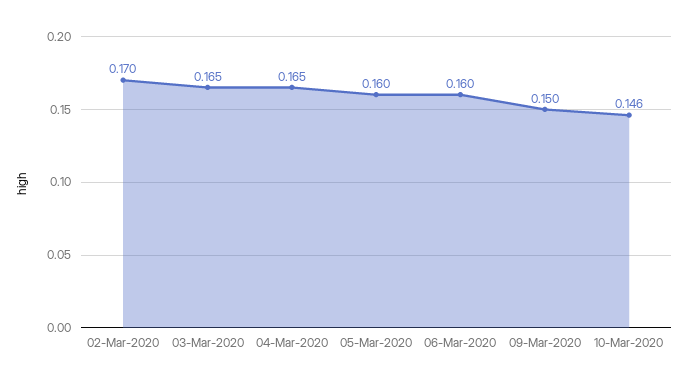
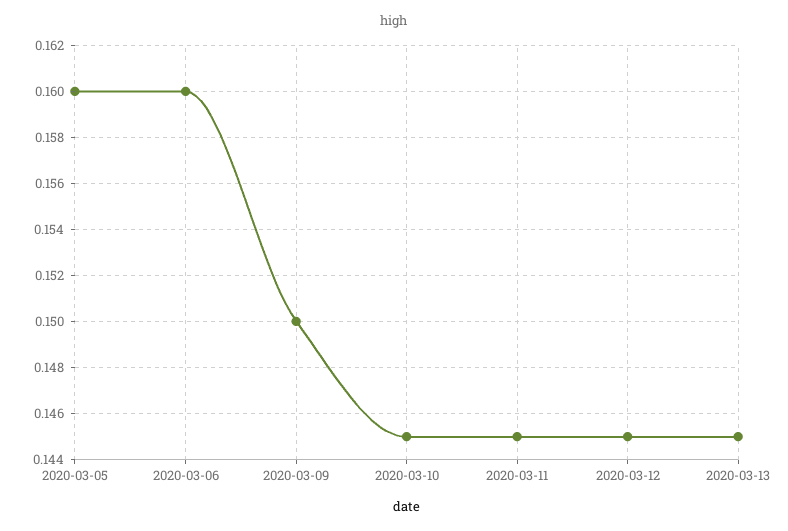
02-Mar-2020: 0.17 -> none
03-Mar-2020: 0.165 -> none
04-Mar-2020: 0.165 -> none
10-Mar-2020: 0.146 -> 0.145
2020-03-11: none -> 0.145
2020-03-12: none -> 0.145
2020-03-13: none -> 0.145

